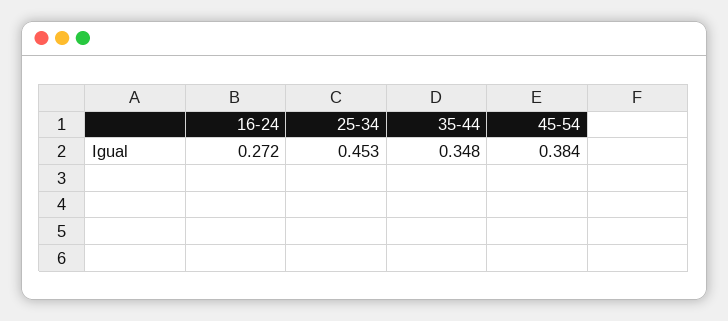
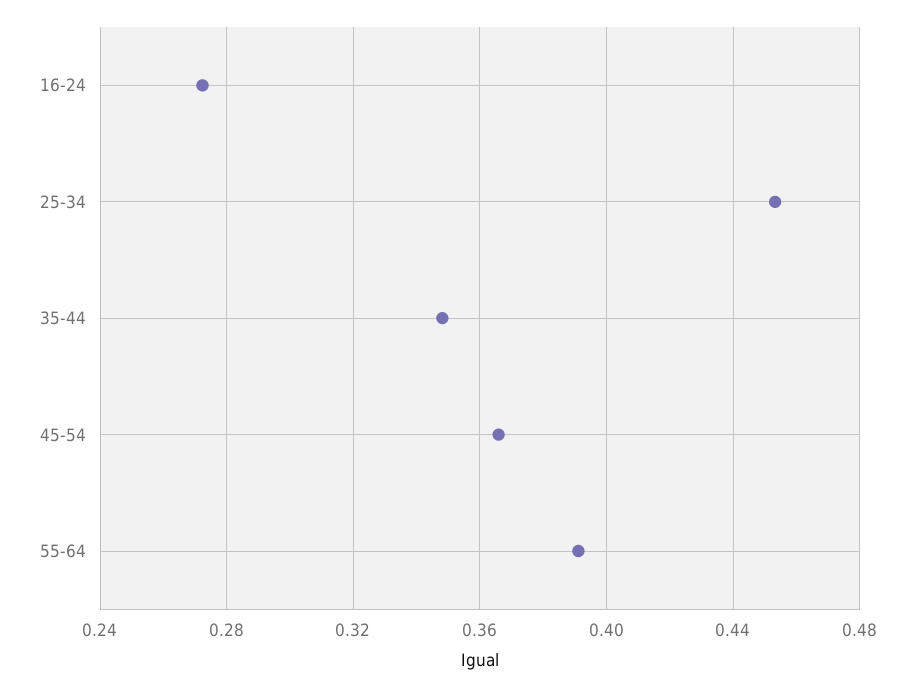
45-54: 0.384 -> 0.365
55-64: none -> 0.39

